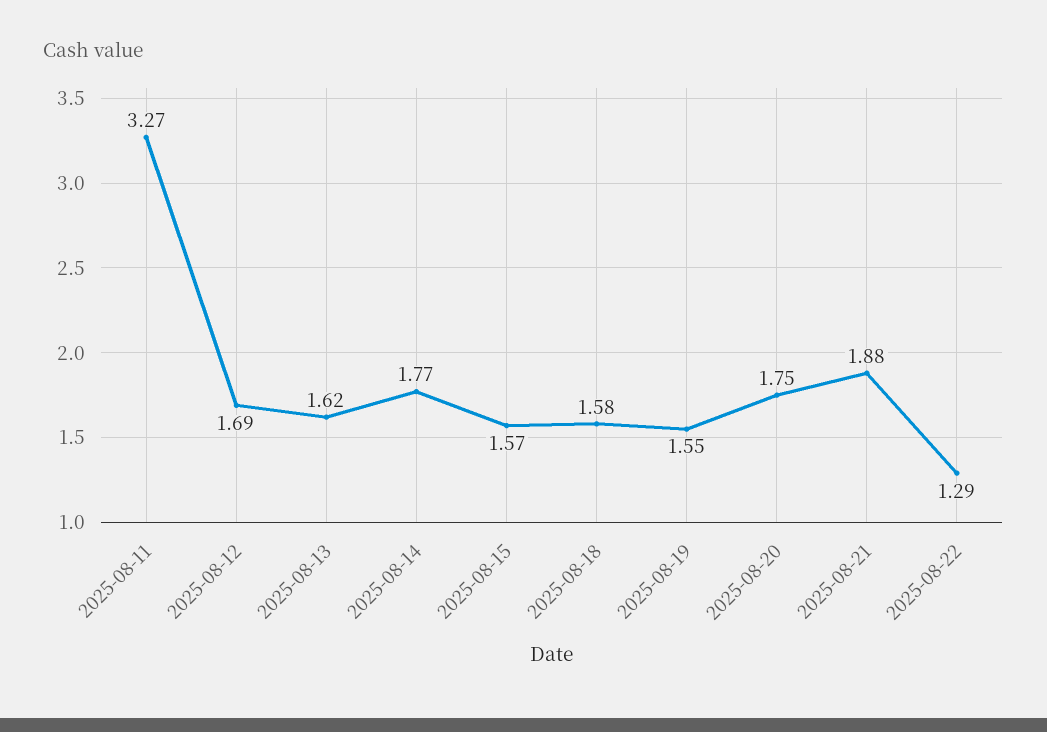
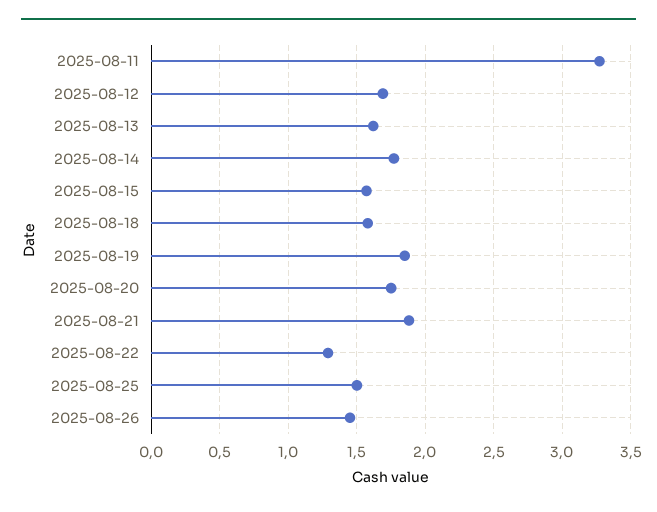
2025-08-19: 1.55 -> 1.85
2025-08-25: none -> 1.5
2025-08-26: none -> 1.45

